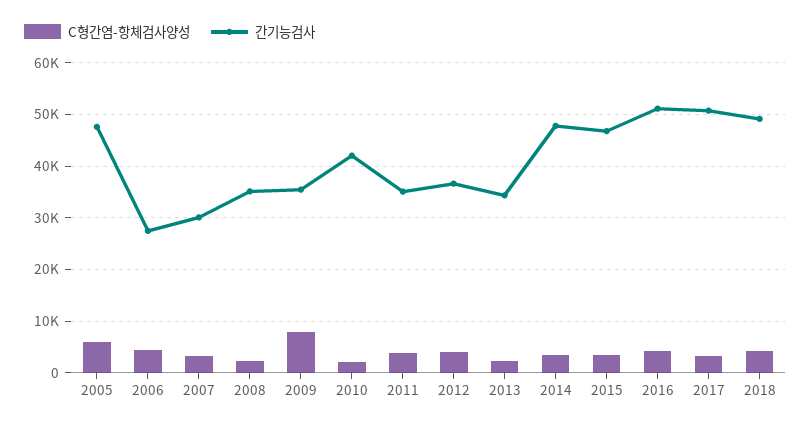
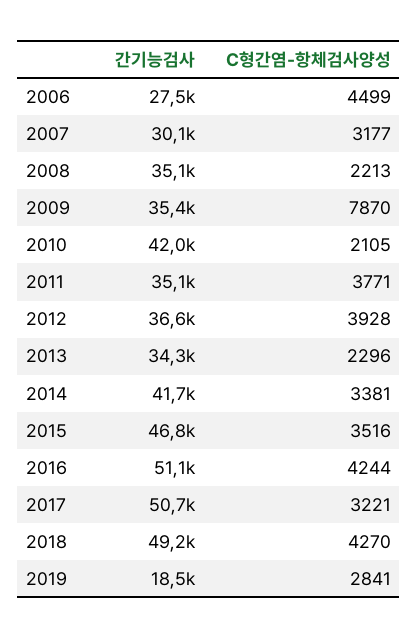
C형간염-항체검사양성, 2005: 6000 -> none
간기능검사, 2005: 48000 -> none
간기능검사, 2014: 48000 -> 41700
간기능검사, 2019: none -> 18500
C형간염-항체검사양성, 2019: none -> 2841

